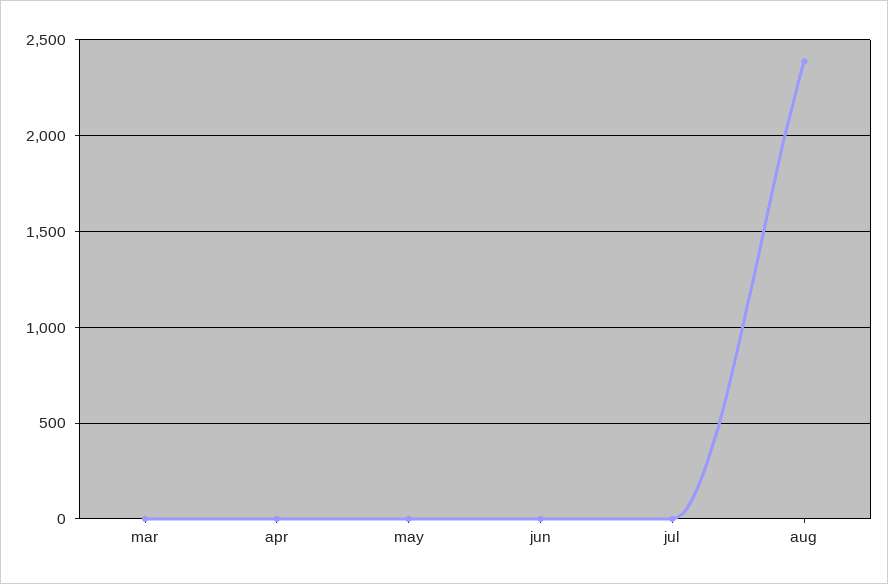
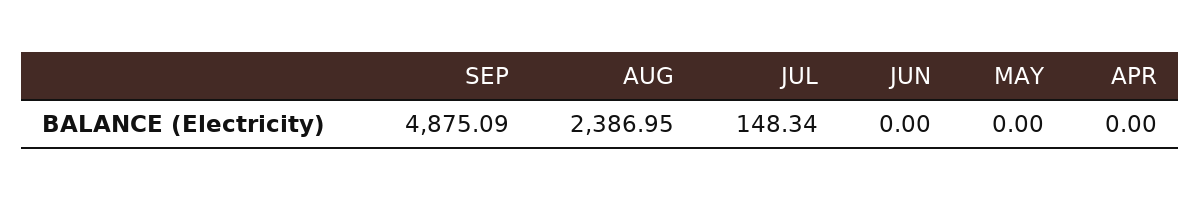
mar: 0 -> none
jul: 0 -> 148.34
SEP: none -> 4875.09

